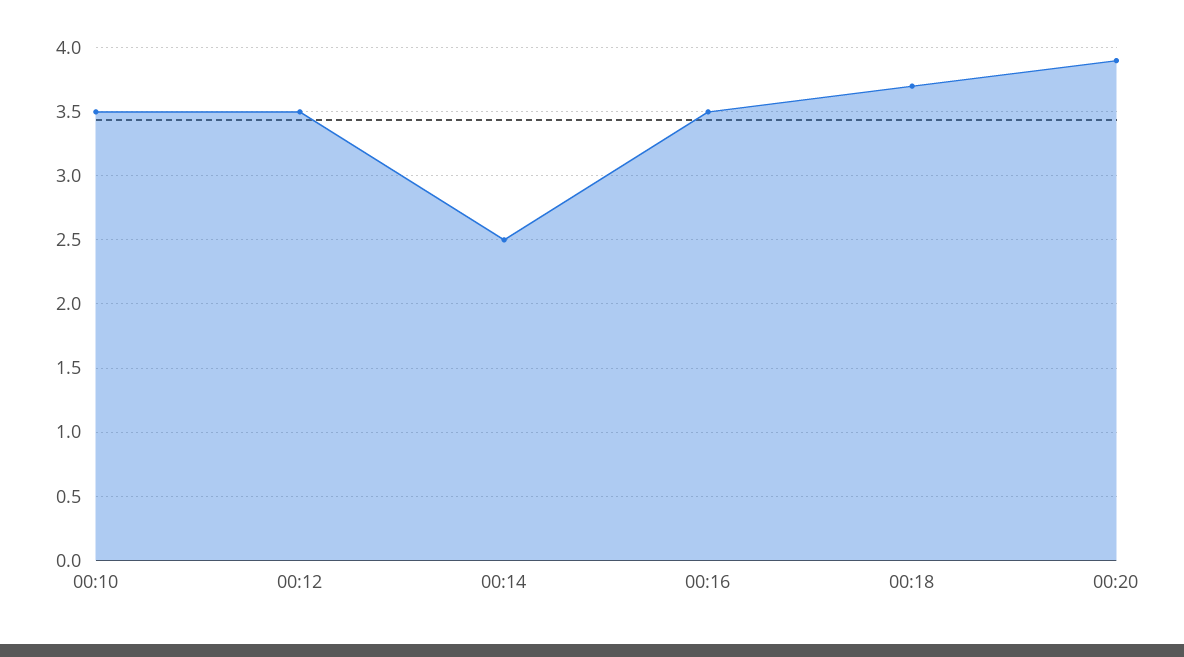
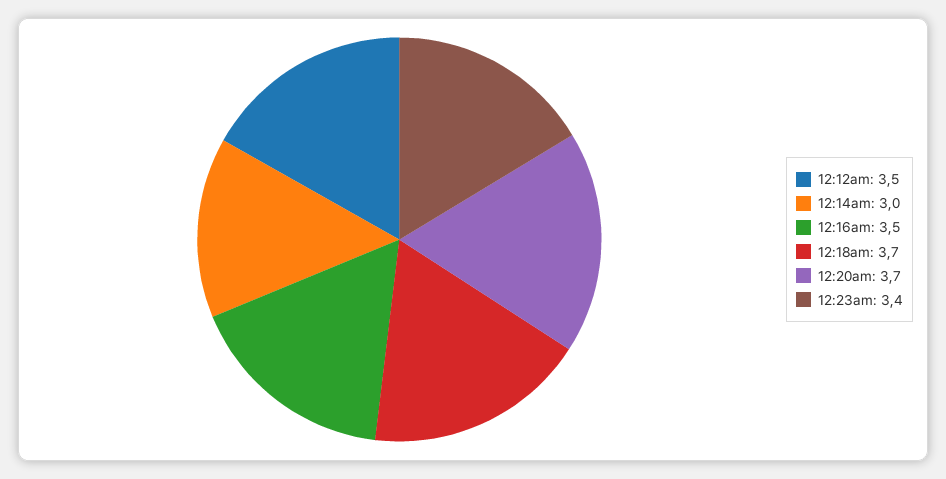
00:10: 3.5 -> none
00:14: 2.5 -> 3
00:20: 3.9 -> 3.7
12:23am: none -> 3.4

